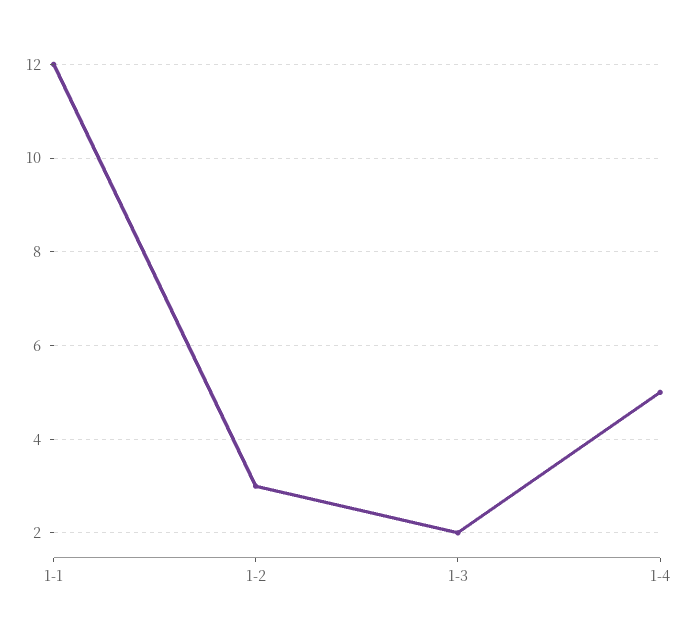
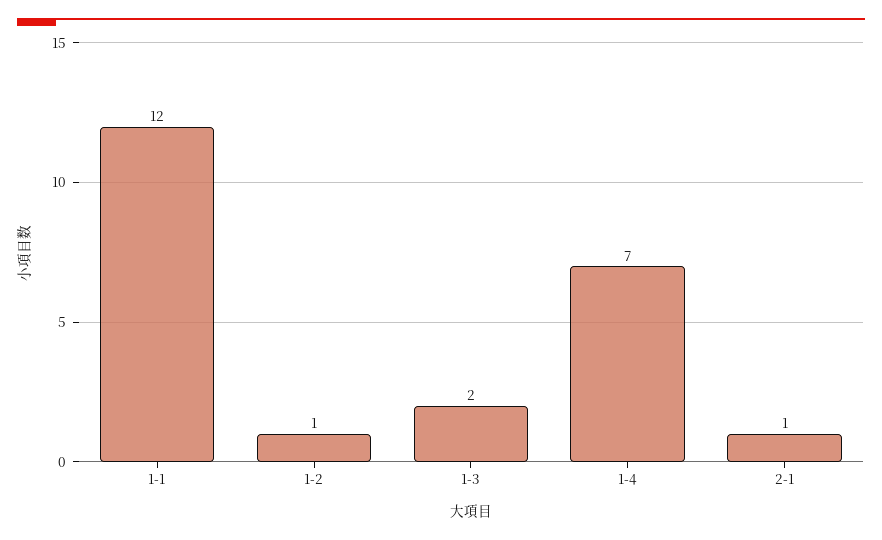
1-2: 3 -> 1
1-4: 5 -> 7
2-1: none -> 1

